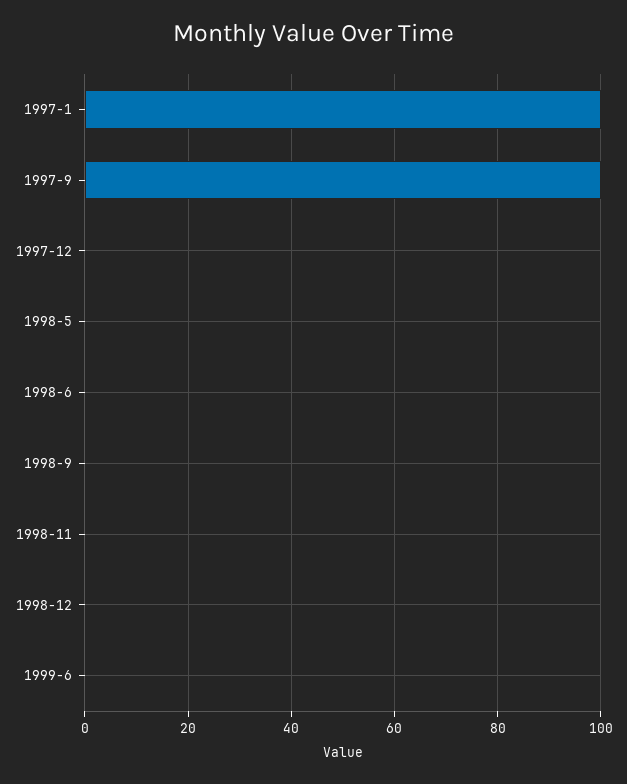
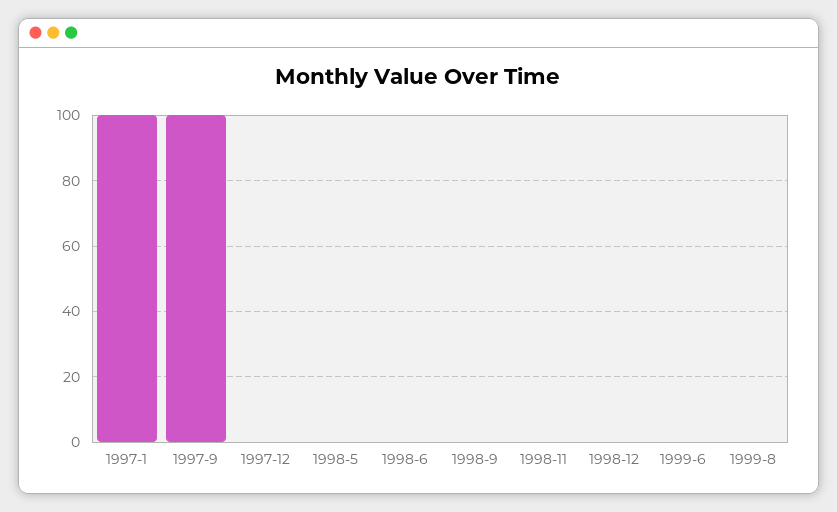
1999-8: none -> 0

